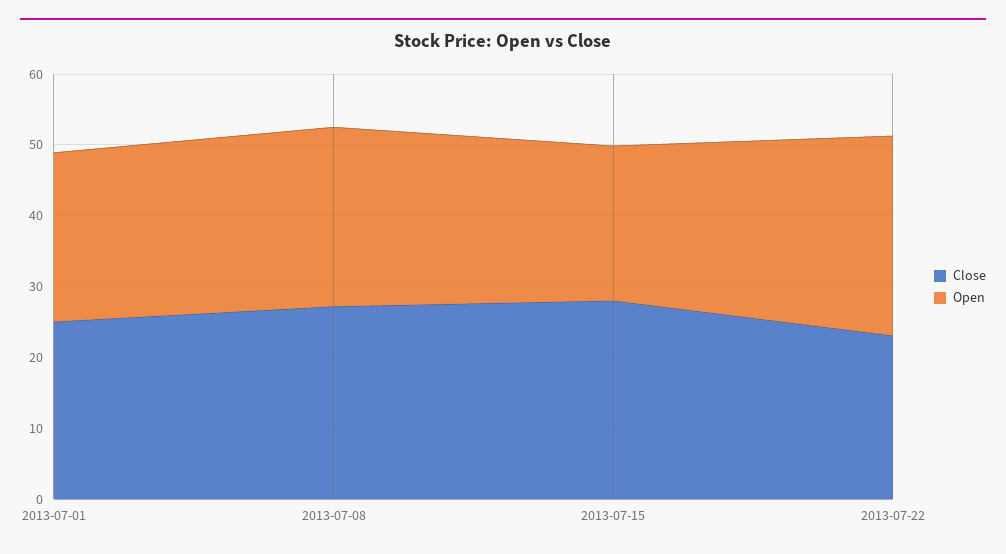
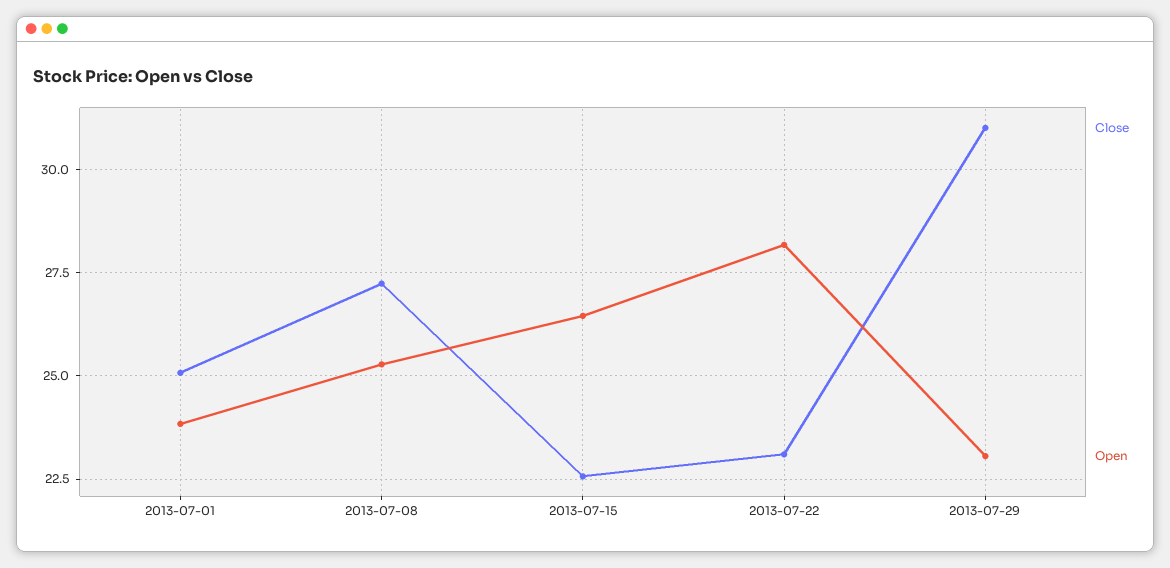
Close, 2013-07-15: 28 -> 22.5
Open, 2013-07-15: 22 -> 26.5
Close, 2013-07-29: none -> 31
Open, 2013-07-29: none -> 23

